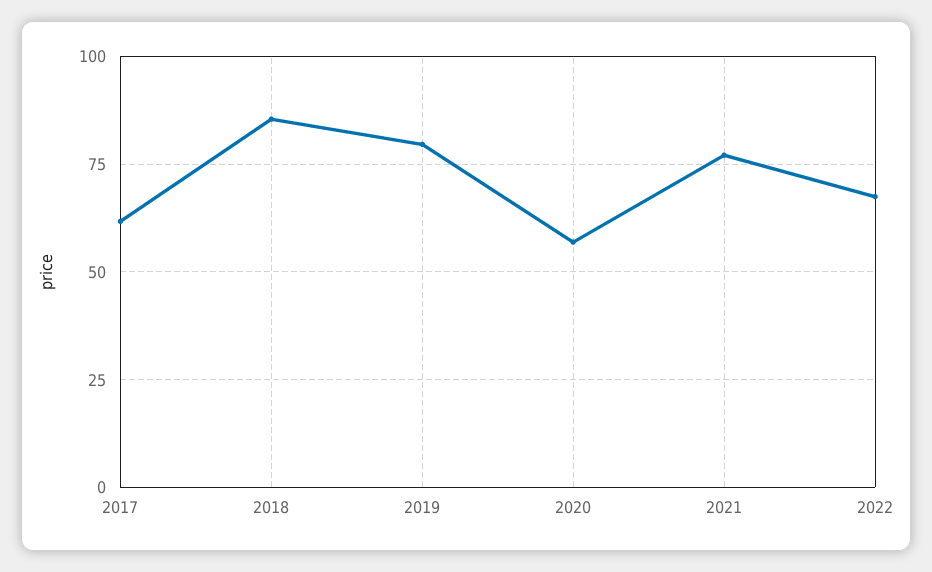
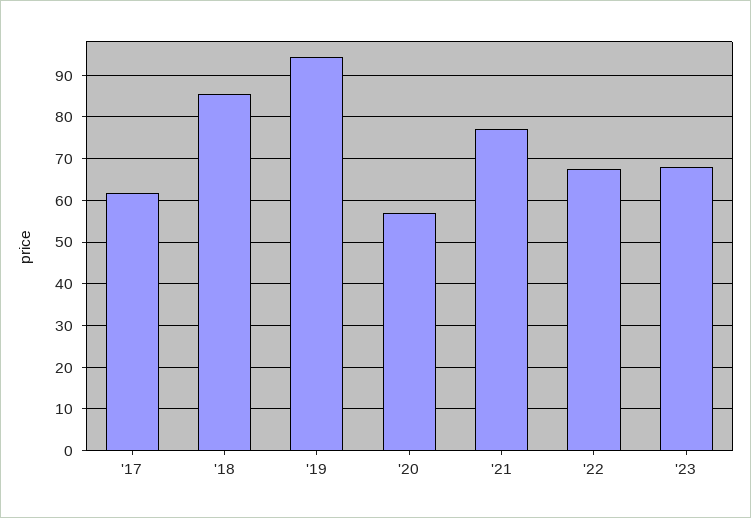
2019: 80 -> 94
'23: none -> 68

